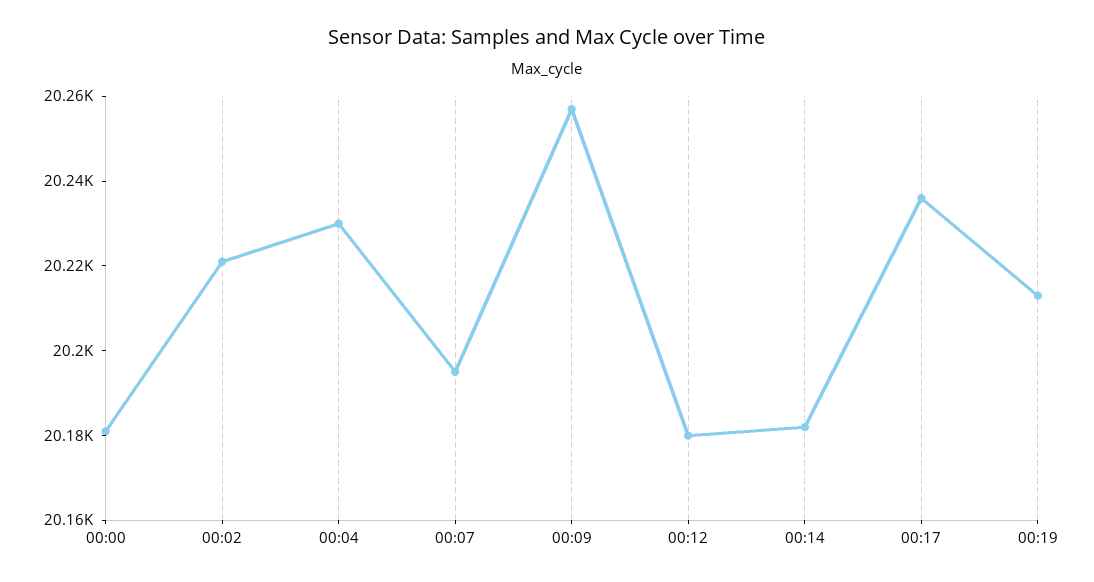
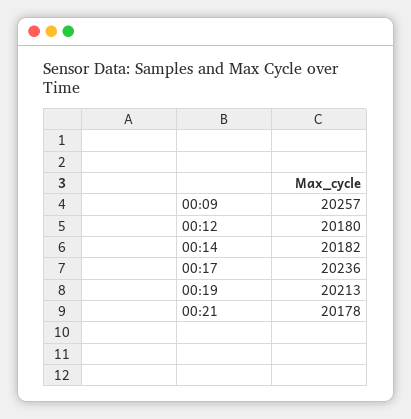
00:00: 20180 -> none
00:02: 20220 -> none
00:04: 20230 -> none
00:07: 20195 -> none
00:21: none -> 20178

